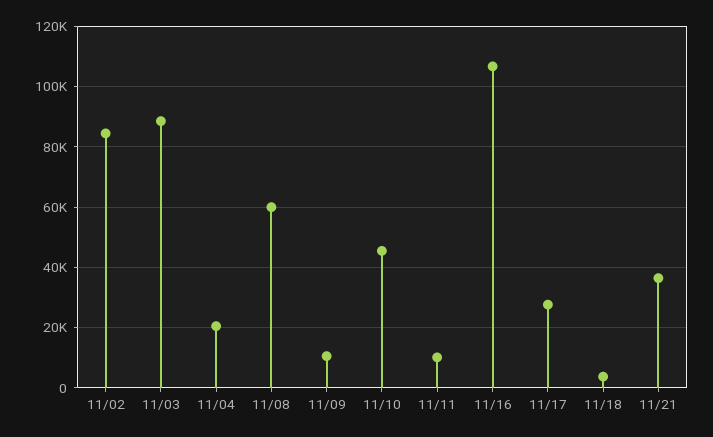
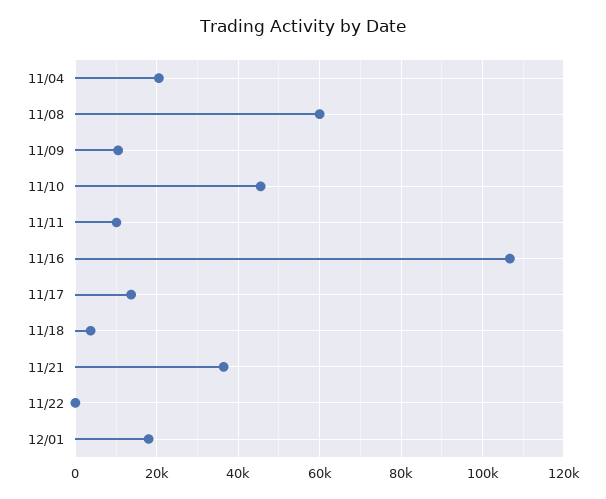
11/02: 84000 -> none
11/03: 88000 -> none
11/17: 28000 -> 14000
11/22: none -> 0
12/01: none -> 18000

